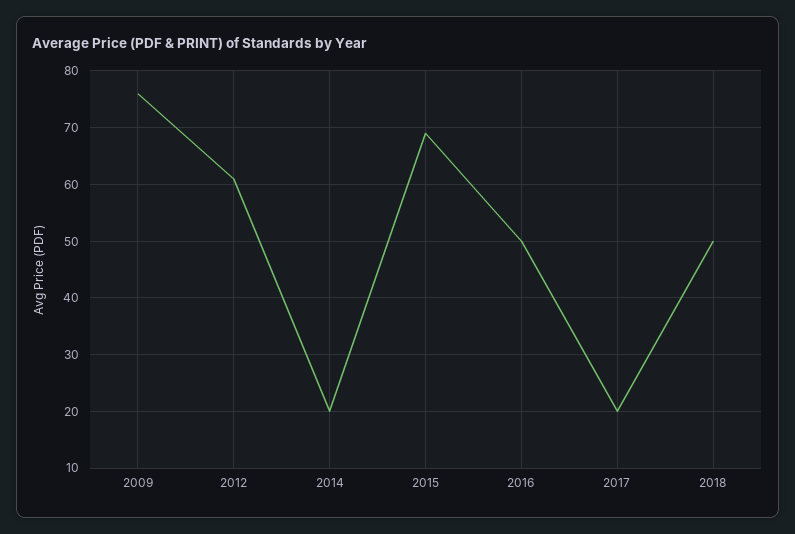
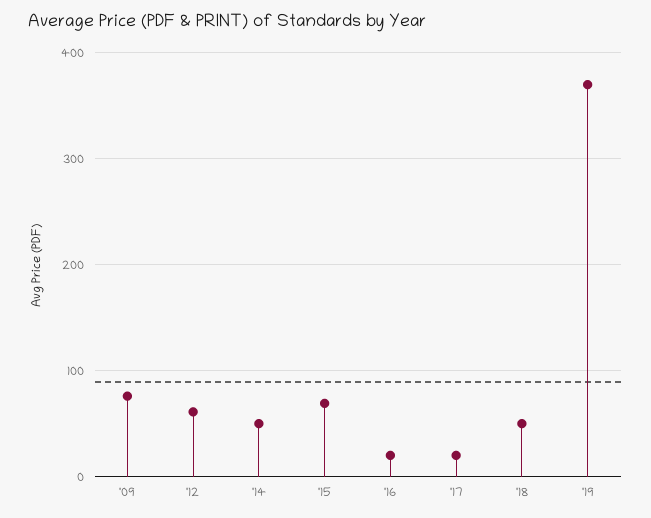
2014: 20 -> 50
2016: 50 -> 20
'19: none -> 370

